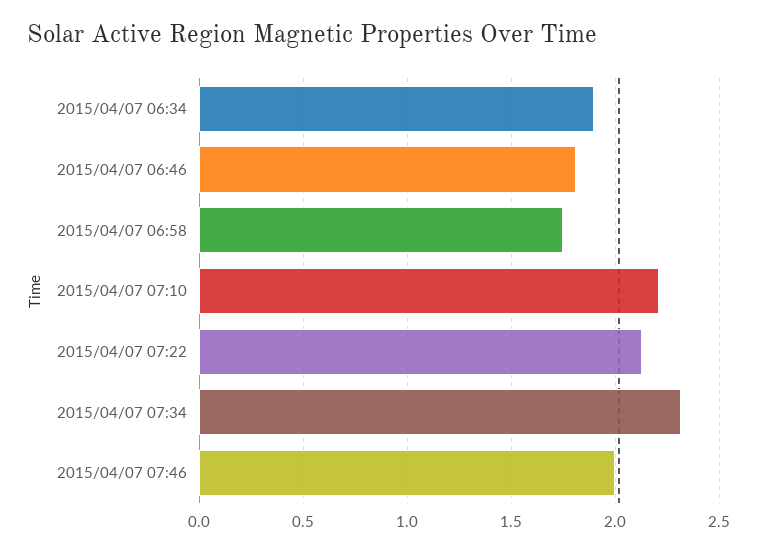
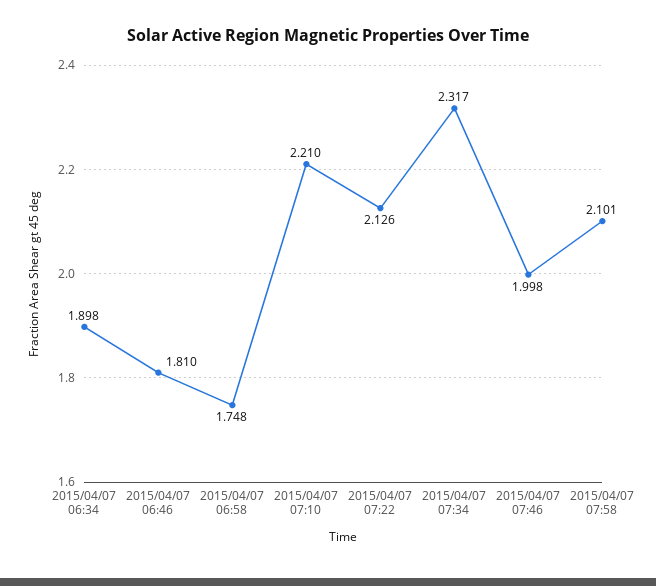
2015/04/07 07:58: none -> 2.101

